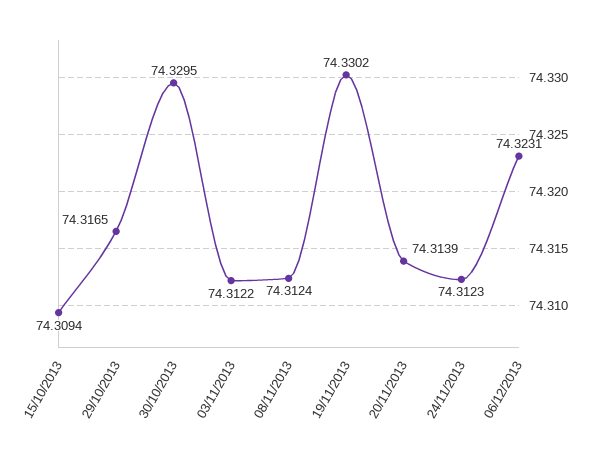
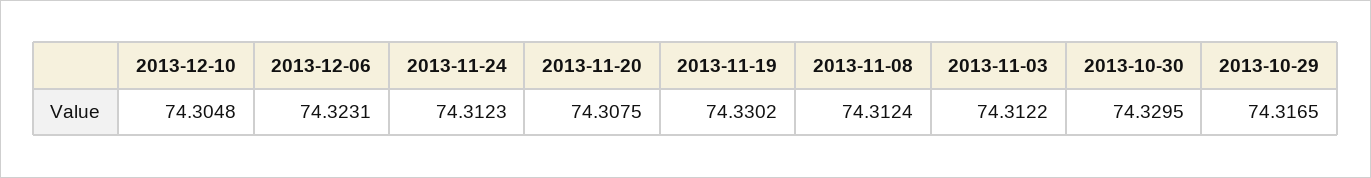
15/10/2013: 74.3094 -> none
20/11/2013: 74.3139 -> 74.3075
2013-12-10: none -> 74.3048

